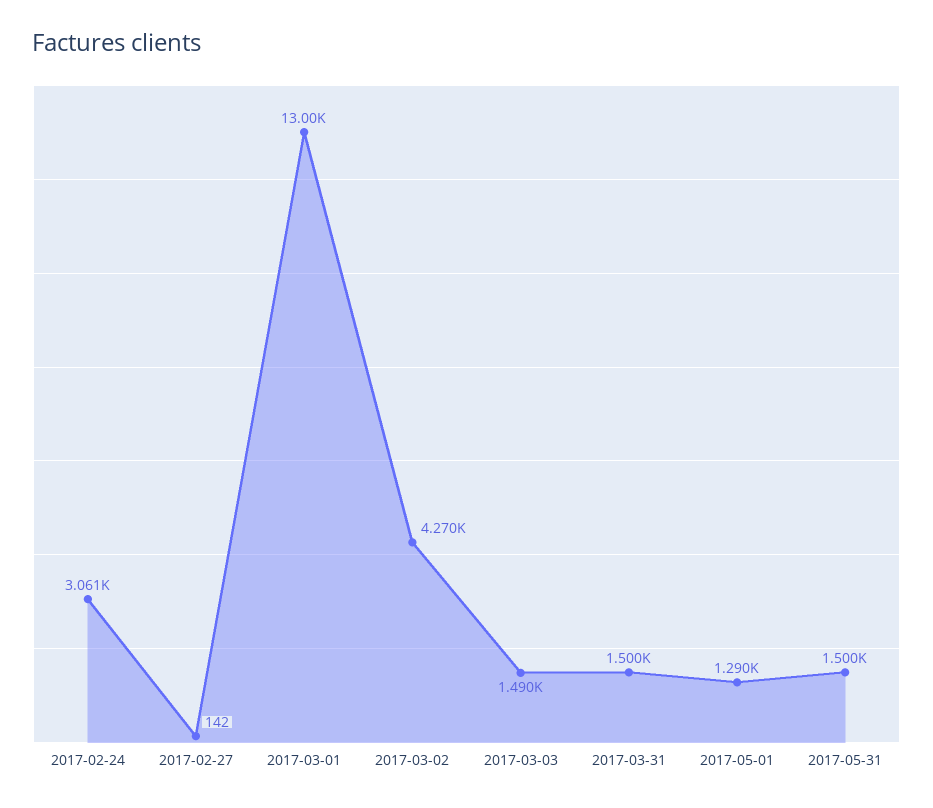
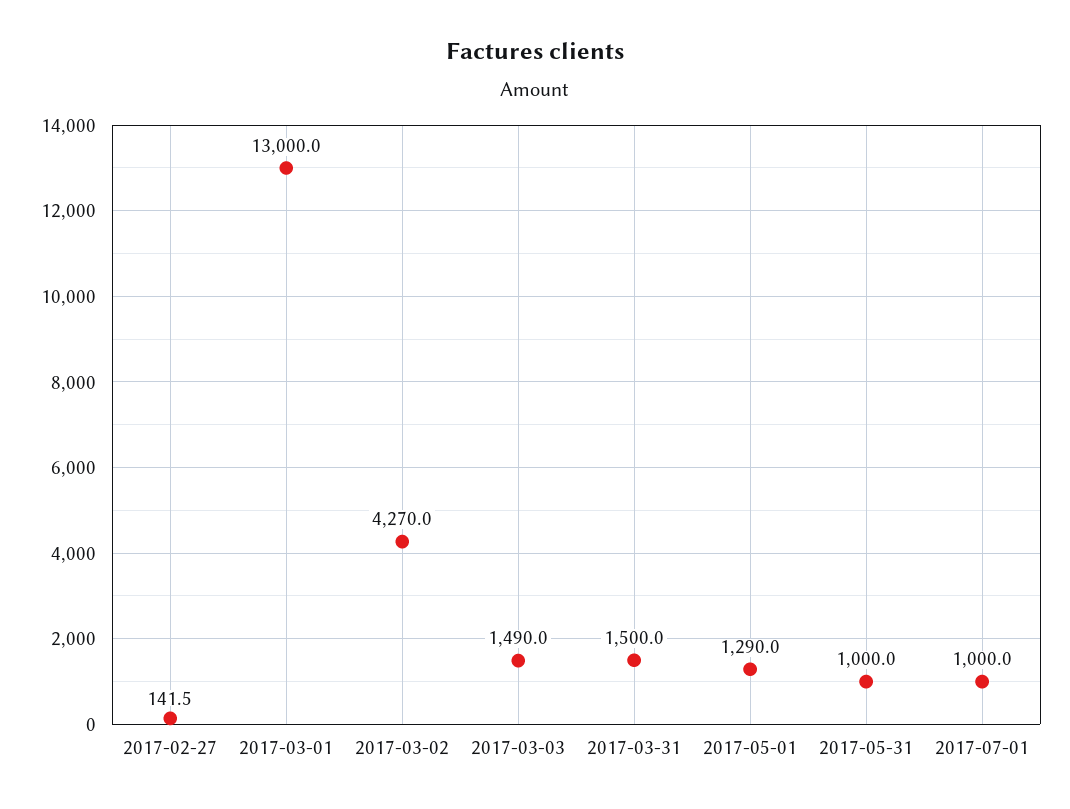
2017-02-24: 3061 -> none
2017-05-31: 1500 -> 1000
2017-07-01: none -> 1000

